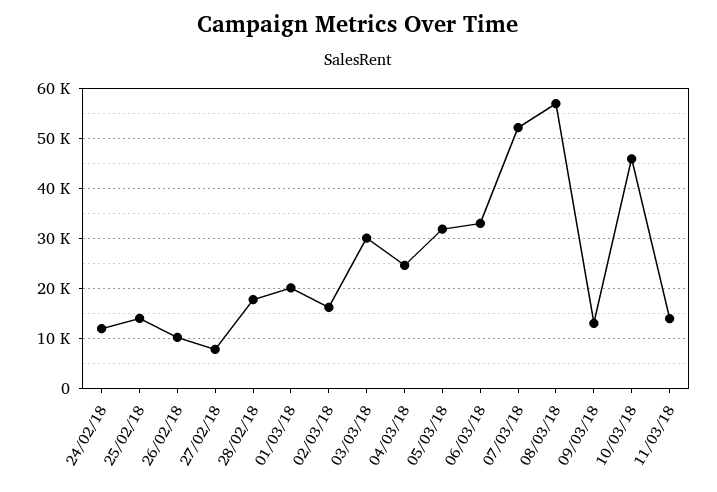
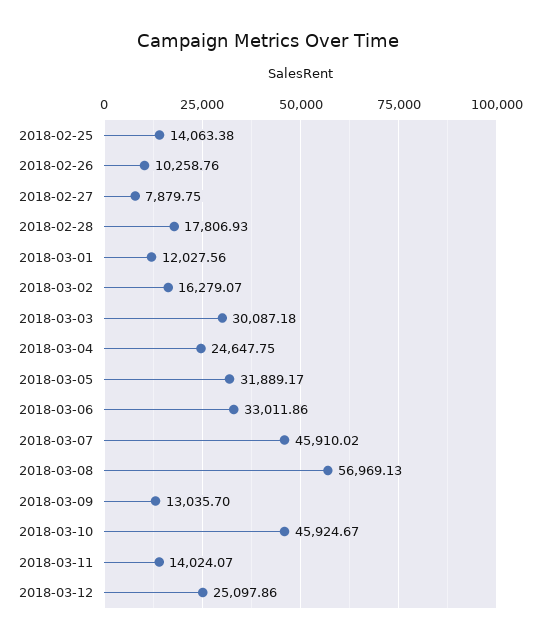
24/02/18: 12000 -> none
01/03/18: 20000 -> 12027.56
07/03/18: 52000 -> 45910.02
2018-03-12: none -> 25097.86

